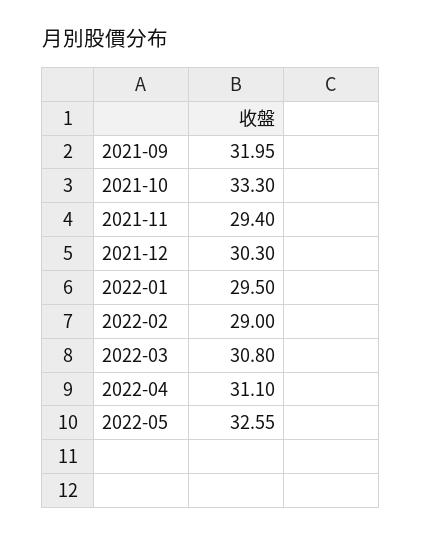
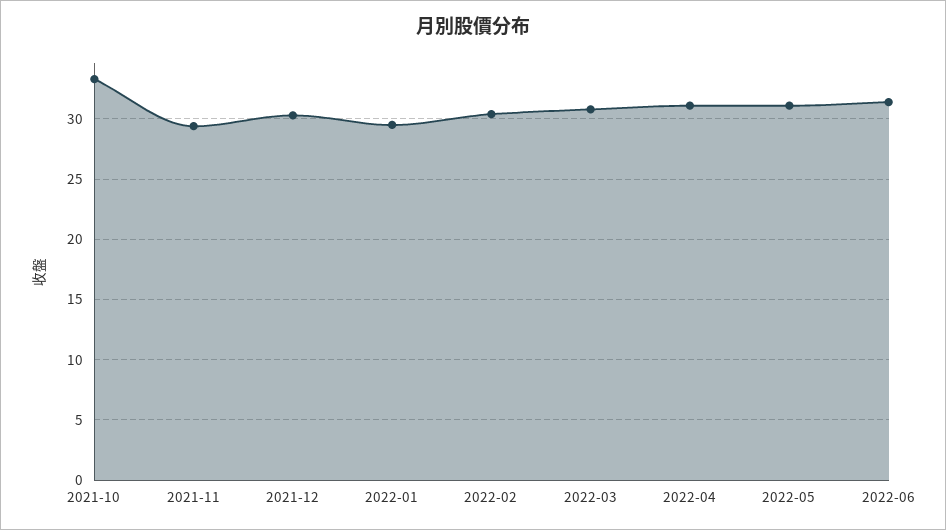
2021-09: 31.95 -> none
2022-02: 29 -> 30.5
2022-05: 32.55 -> 31
2022-06: none -> 31.5

